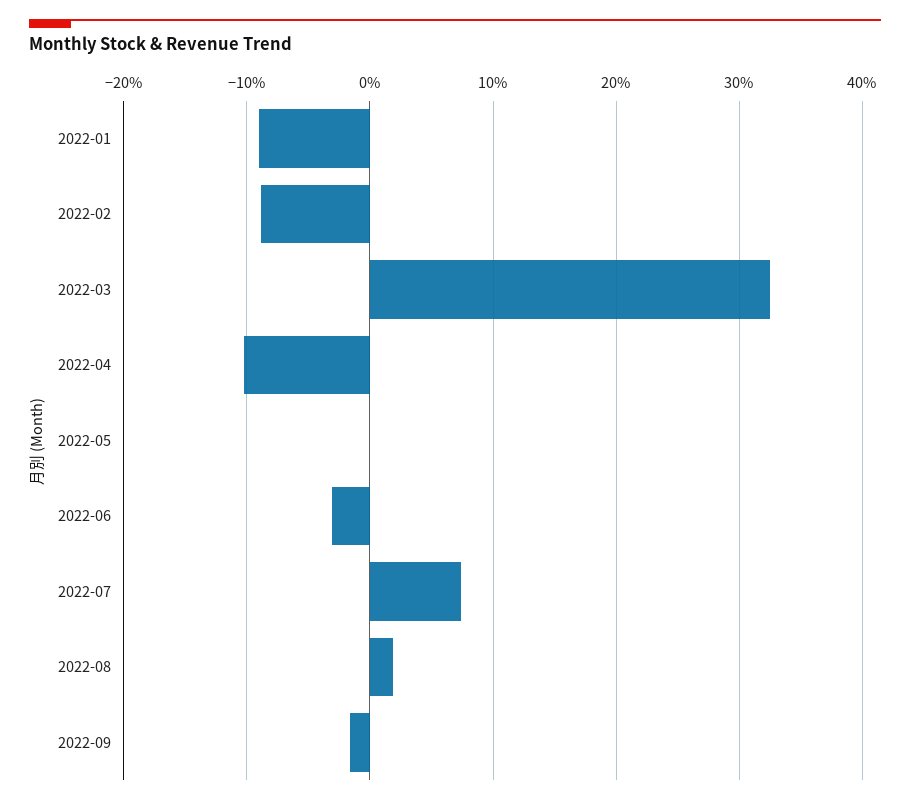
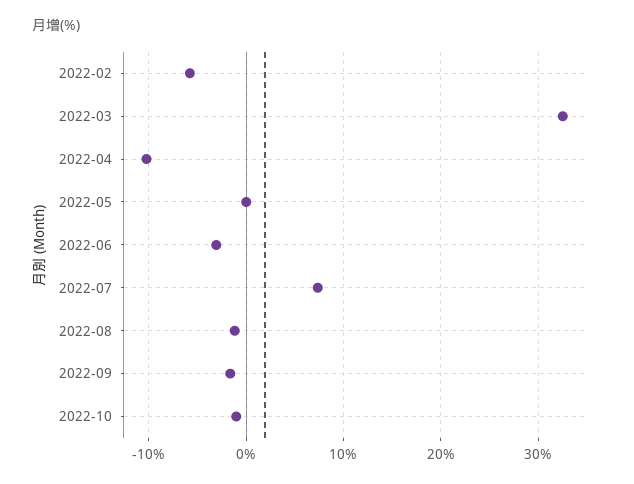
2022-01: -9 -> none
2022-02: -9 -> -6
2022-08: 2 -> -1
2022-10: none -> -1

